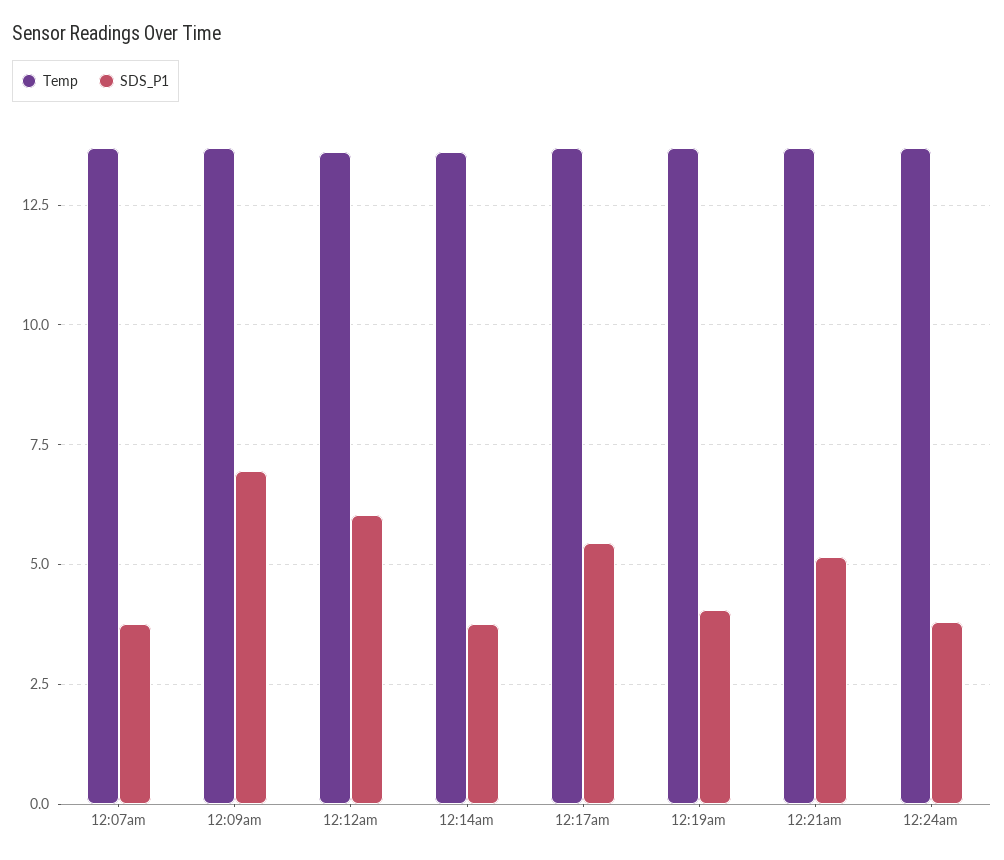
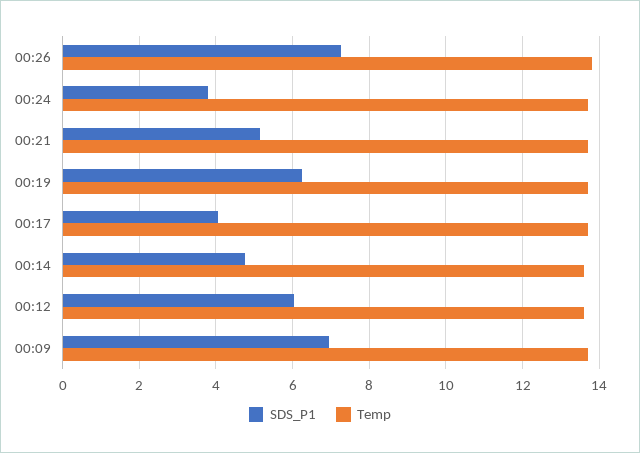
Temp, 12:07am: 13.75 -> none
SDS_P1, 12:07am: 3.75 -> none
SDS_P1, 12:14am: 3.75 -> 4.8
SDS_P1, 12:17am: 5.5 -> 4
SDS_P1, 12:19am: 4 -> 6.2
SDS_P1, 00:26: none -> 7.2
Temp, 00:26: none -> 13.8

